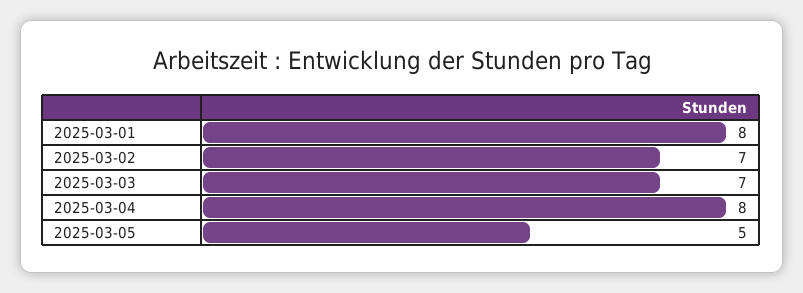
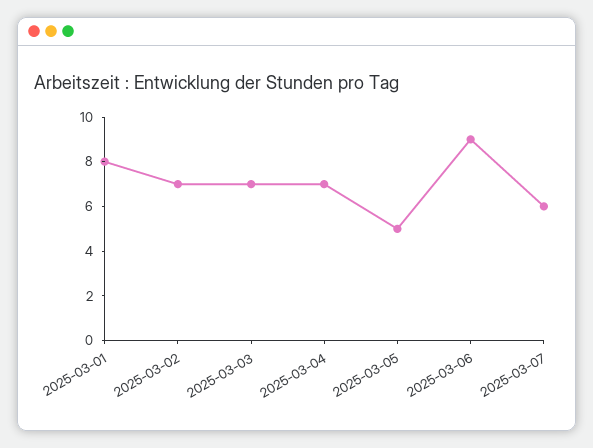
2025-03-04: 8 -> 7
2025-03-06: none -> 9
2025-03-07: none -> 6

